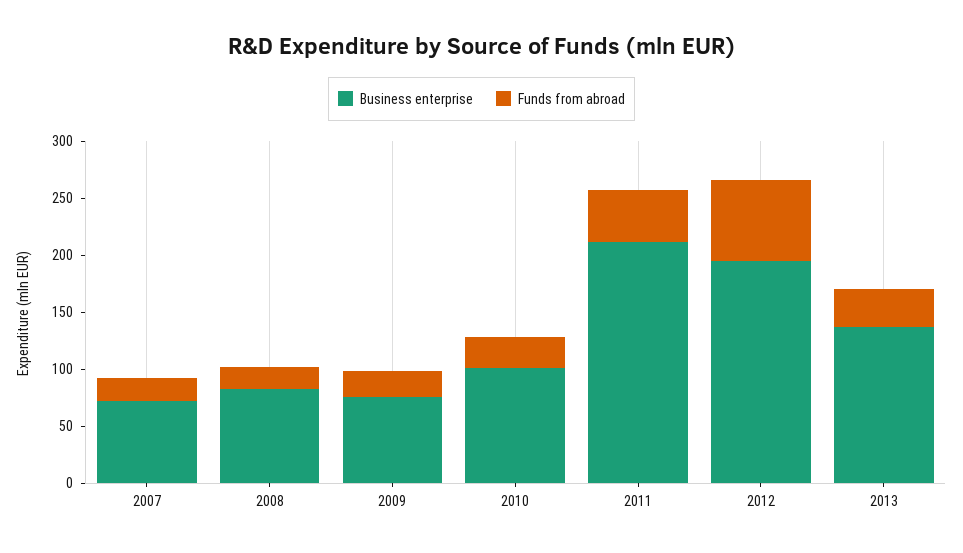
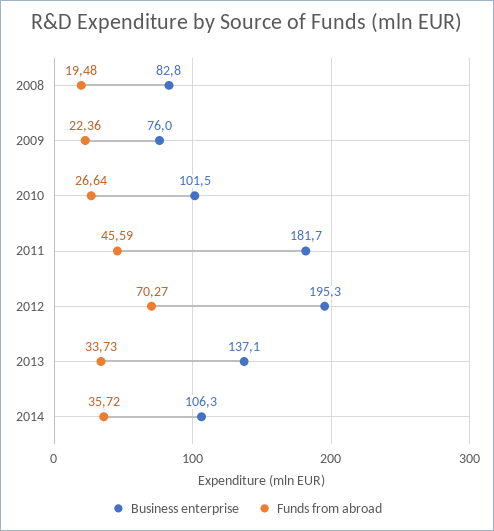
Business enterprise, 2007: 70 -> none
Funds from abroad, 2007: 20 -> none
Business enterprise, 2011: 210 -> 181.7
Business enterprise, 2014: none -> 106.3
Funds from abroad, 2014: none -> 35.72

